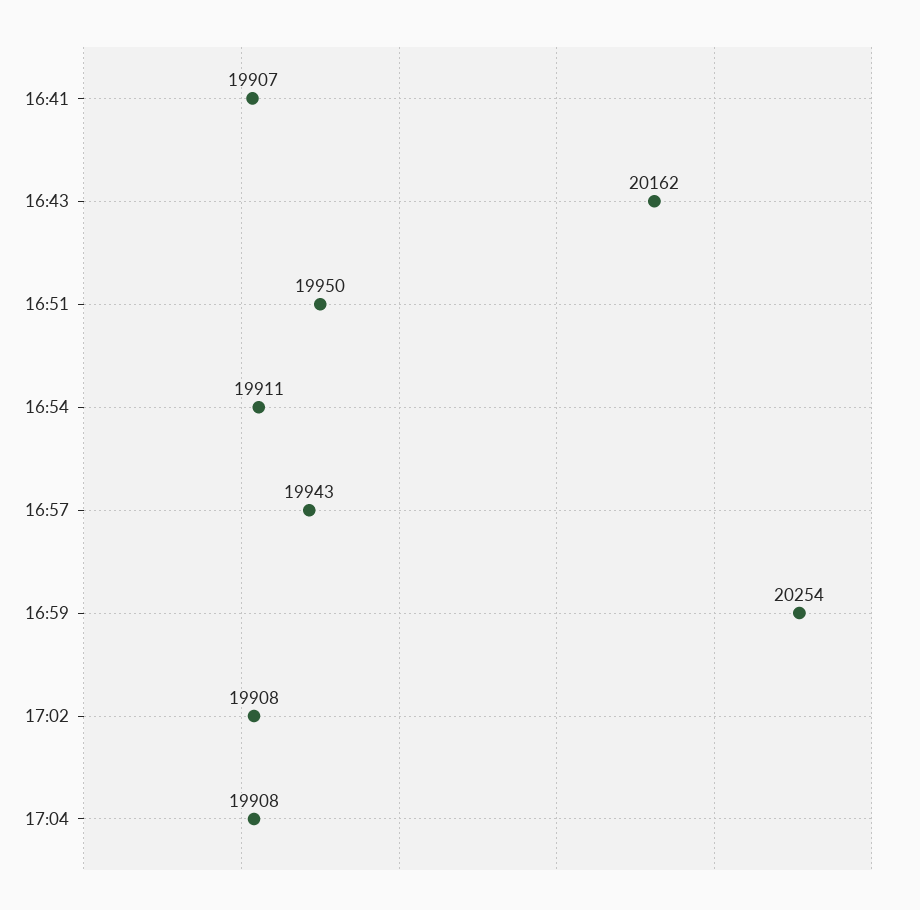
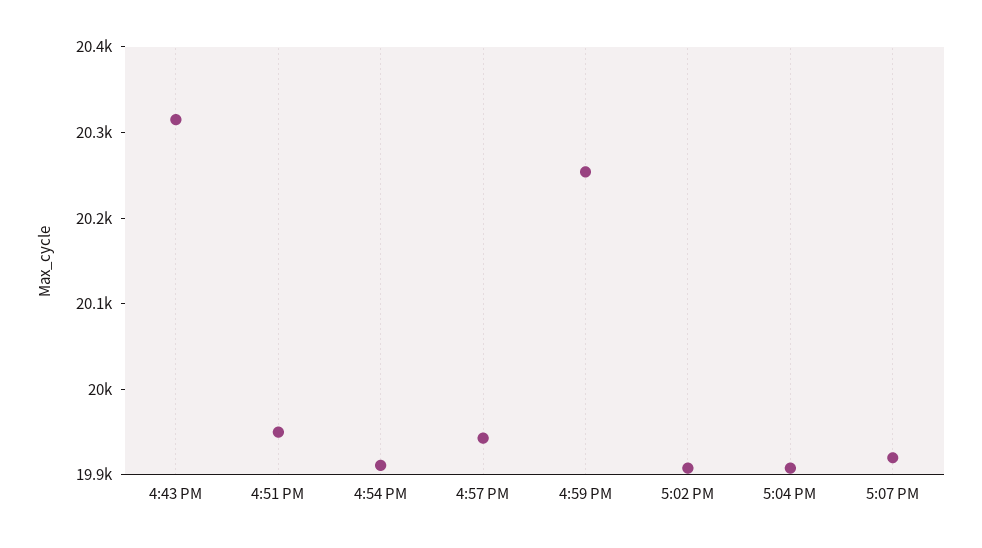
16:41: 19907 -> none
16:43: 20162 -> 20320
5:07 PM: none -> 19920

